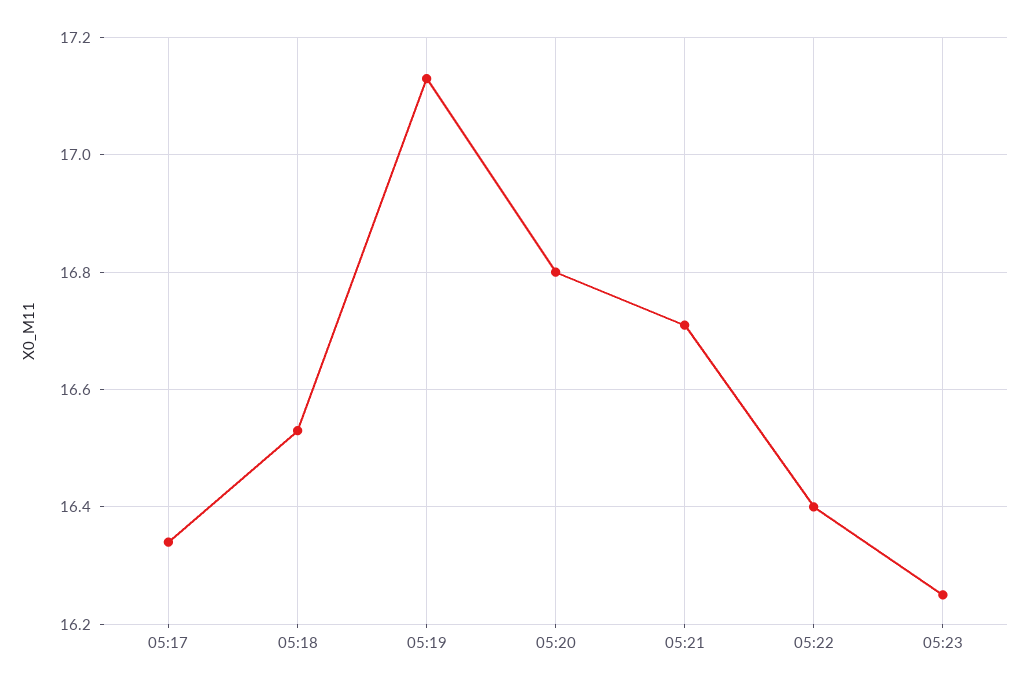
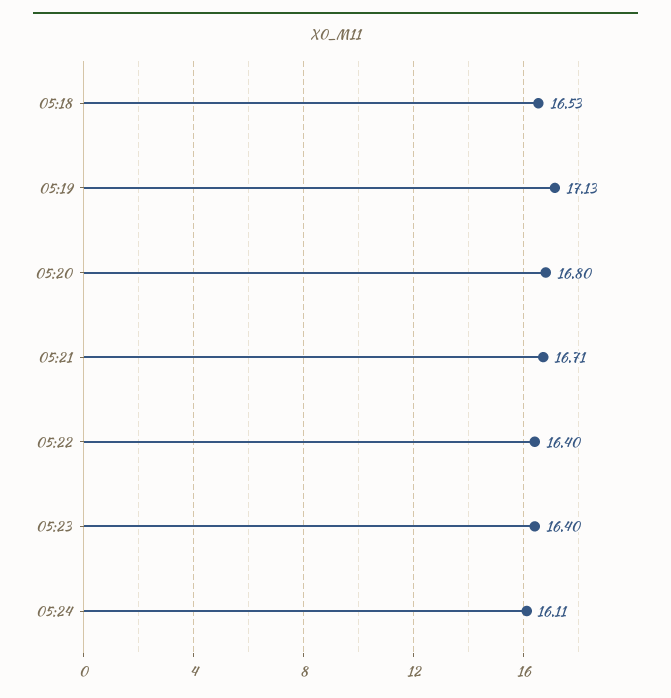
05:17: 16.35 -> none
05:23: 16.25 -> 16.4
05:24: none -> 16.11

